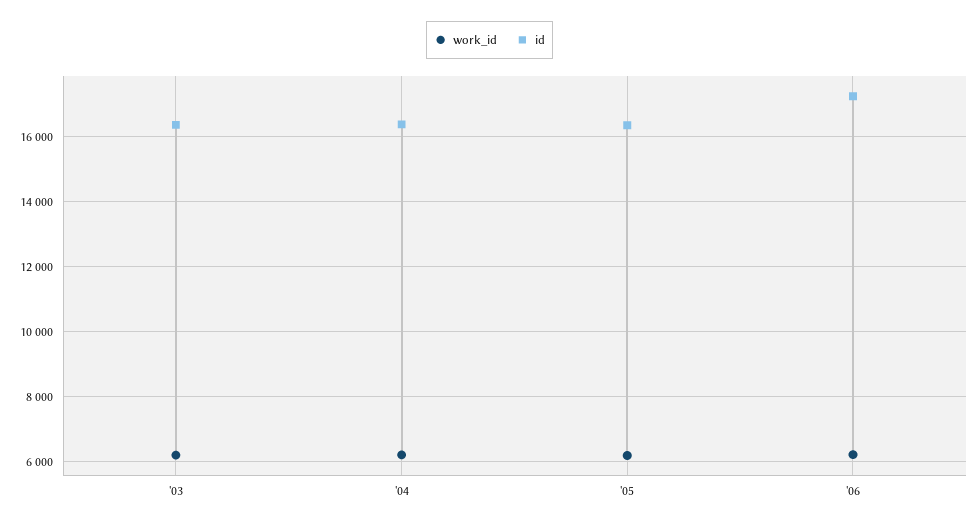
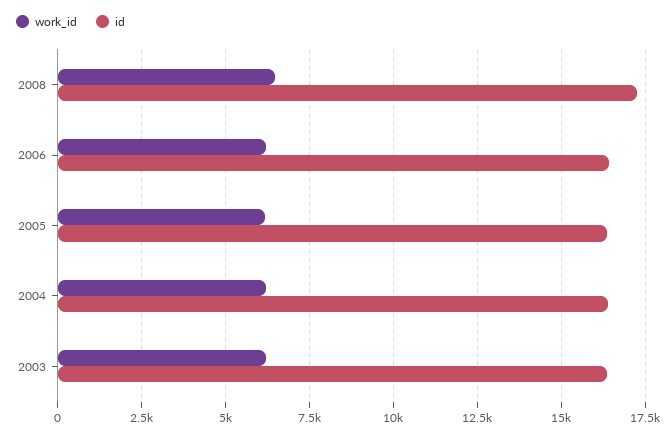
id, '06: 17200 -> 16500
work_id, 2008: none -> 6500
id, 2008: none -> 17250

